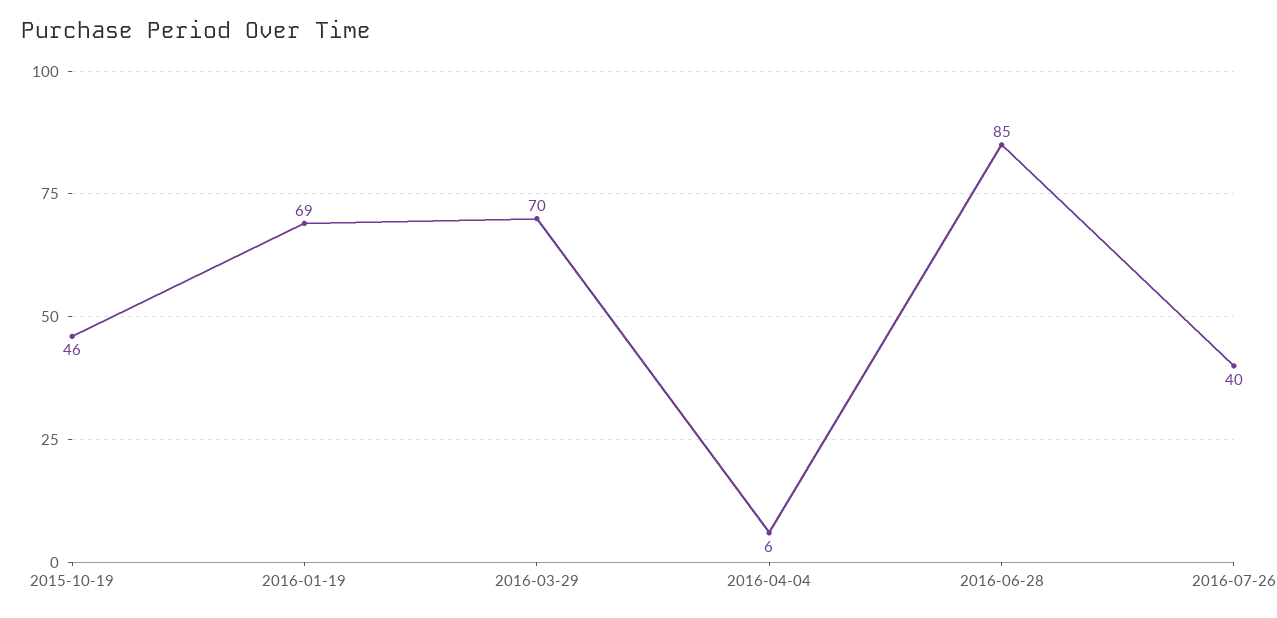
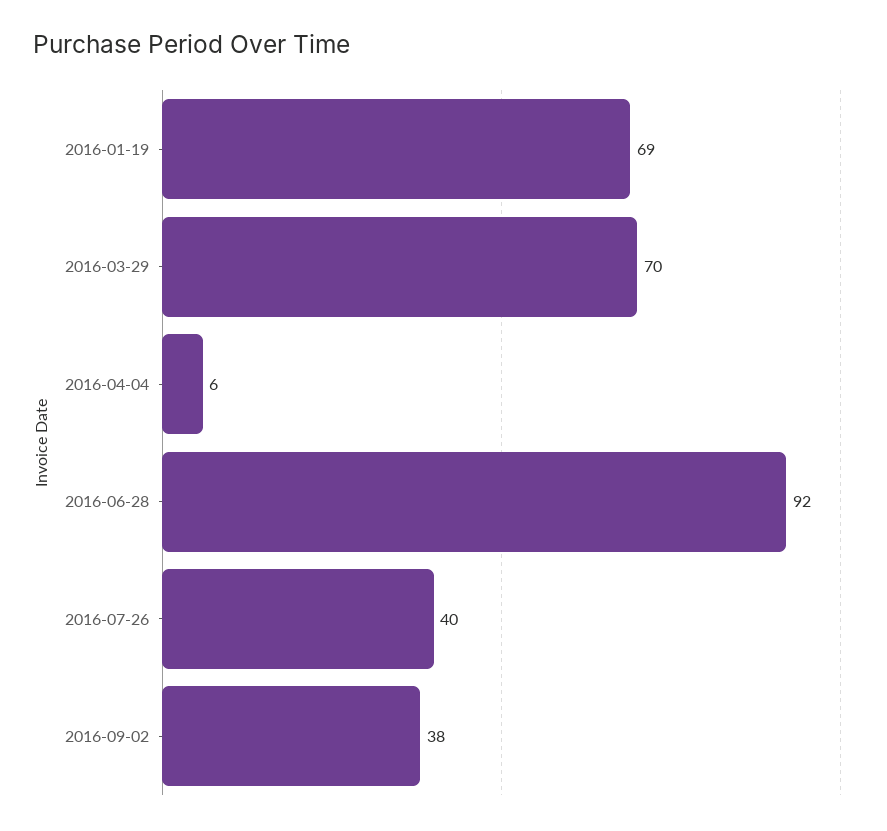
2015-10-19: 46 -> none
2016-06-28: 85 -> 92
2016-09-02: none -> 38

